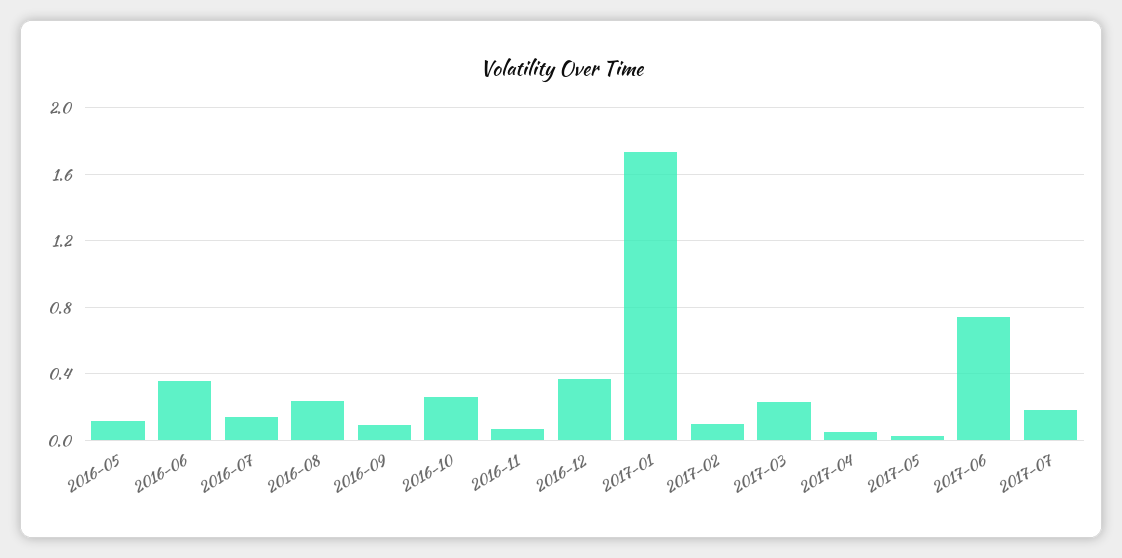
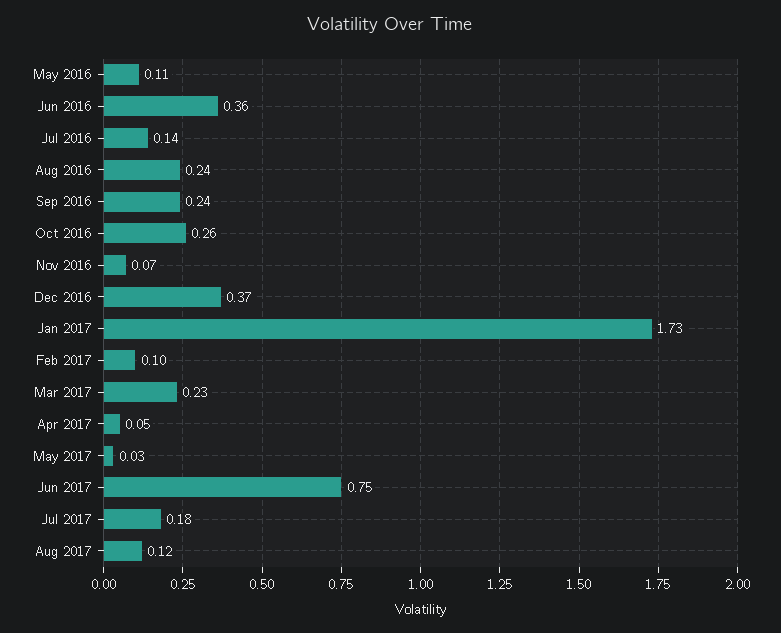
2016-09: 0.1 -> 0.24
Aug 2017: none -> 0.12

